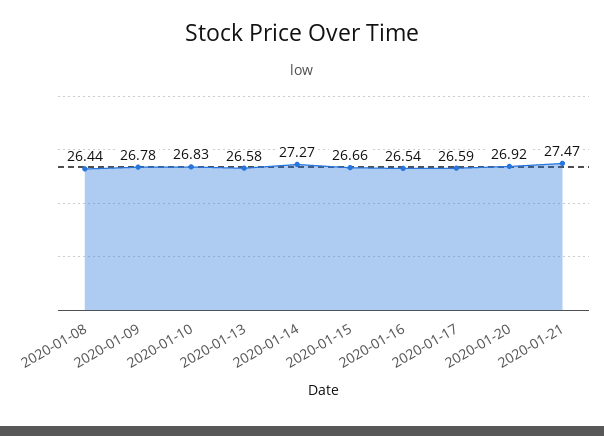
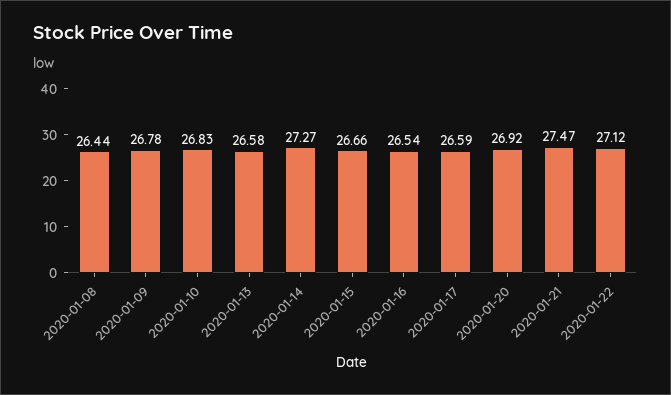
2020-01-22: none -> 27.12

